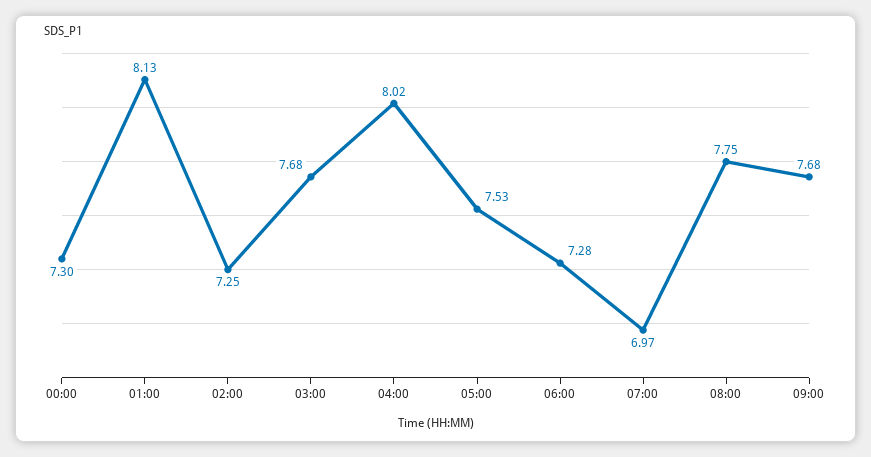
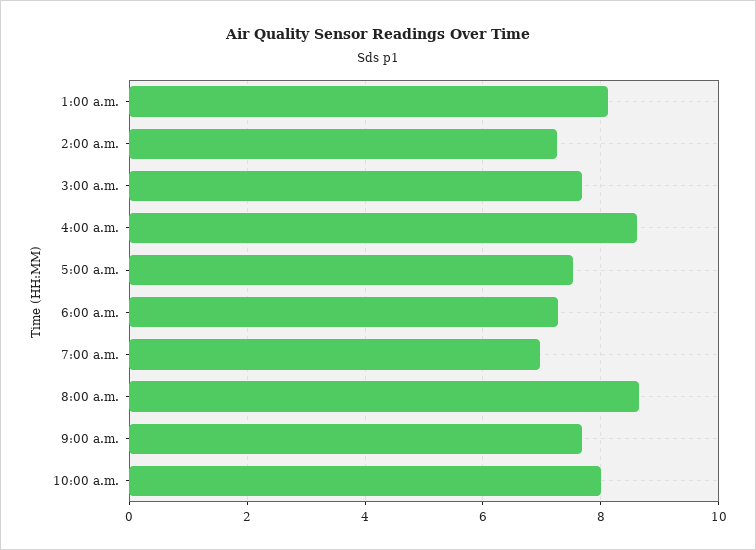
00:00: 7.3 -> none
04:00: 8.02 -> 8.6
08:00: 7.75 -> 8.6
10:00 a.m.: none -> 8

